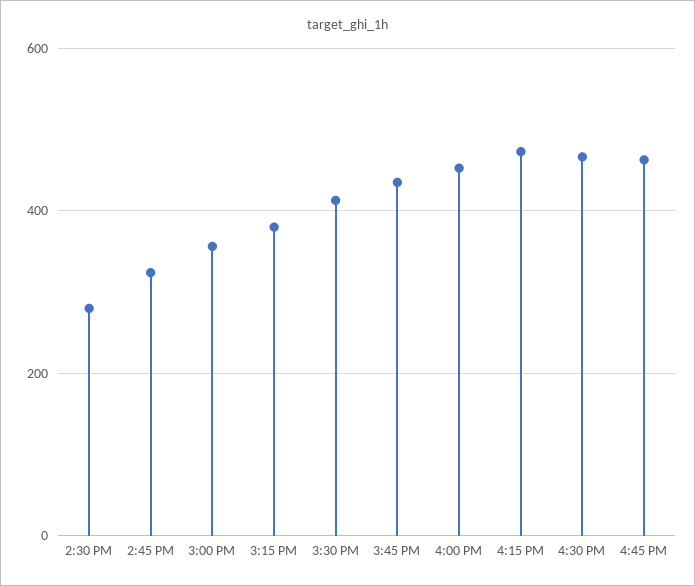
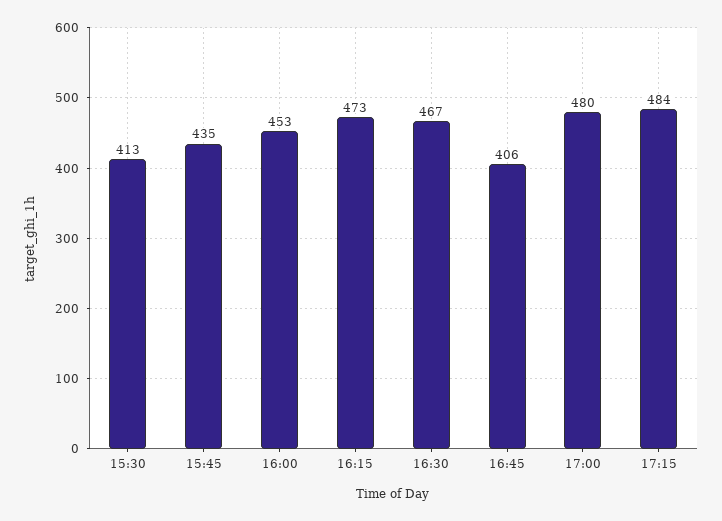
2:30 PM: 280 -> none
2:45 PM: 320 -> none
3:00 PM: 360 -> none
3:15 PM: 380 -> none
4:45 PM: 460 -> 406
17:00: none -> 480
17:15: none -> 484

